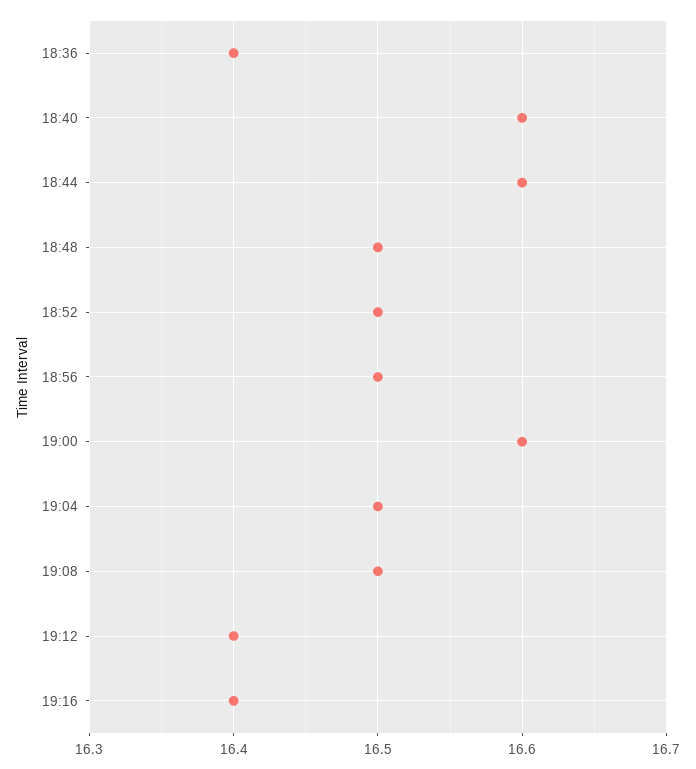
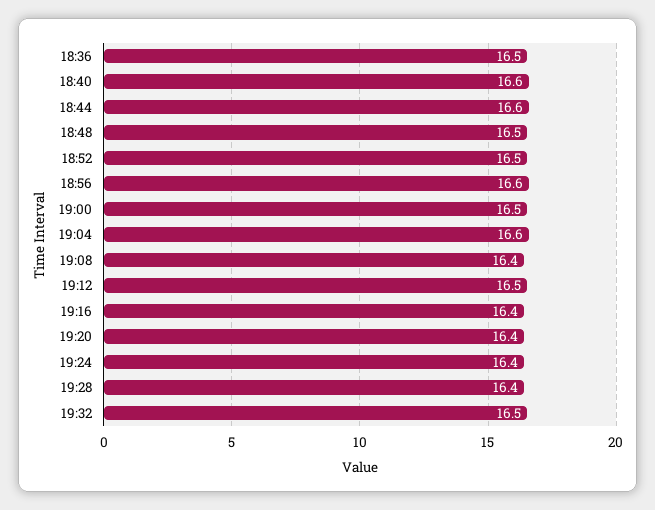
18:36: 16.4 -> 16.5
18:56: 16.5 -> 16.6
19:00: 16.6 -> 16.5
19:04: 16.5 -> 16.6
19:08: 16.5 -> 16.4
19:12: 16.4 -> 16.5
19:20: none -> 16.4
19:24: none -> 16.4
19:28: none -> 16.4
19:32: none -> 16.5

